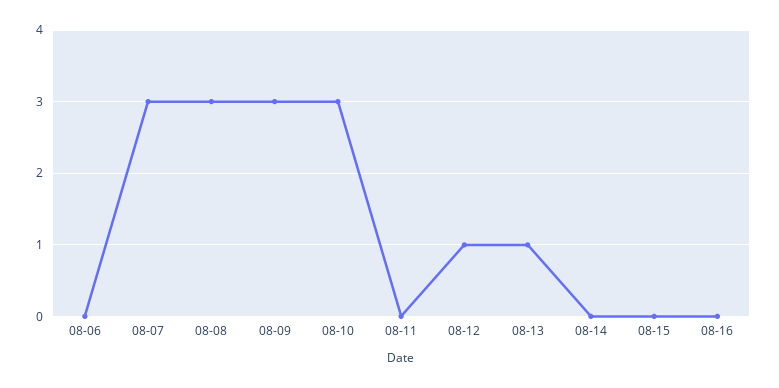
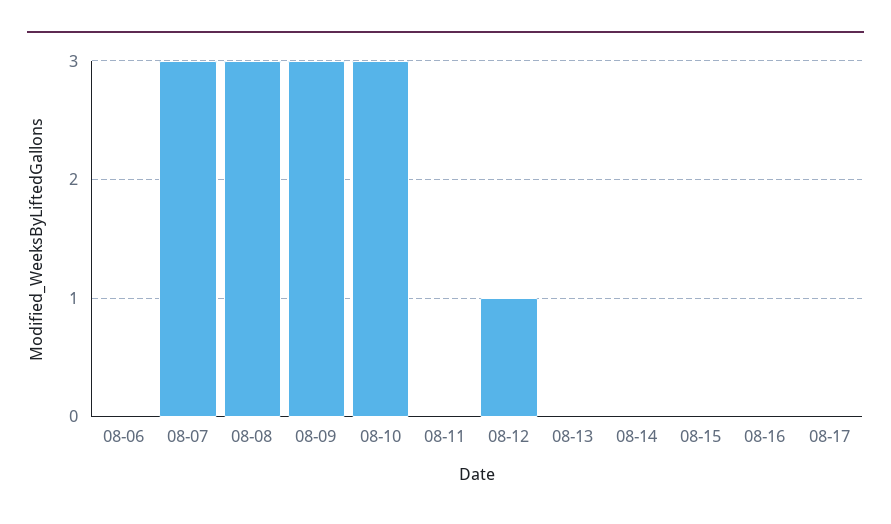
08-13: 1 -> 0
08-17: none -> 0

